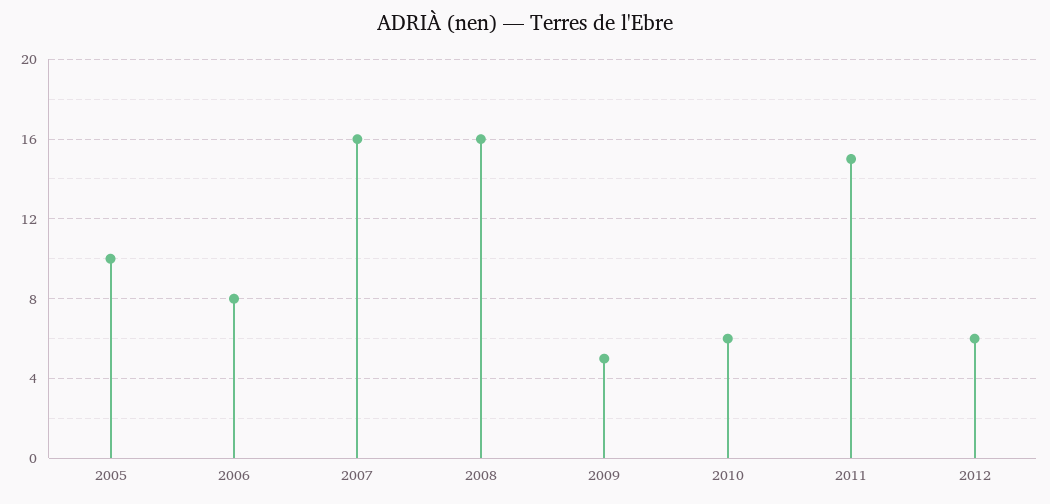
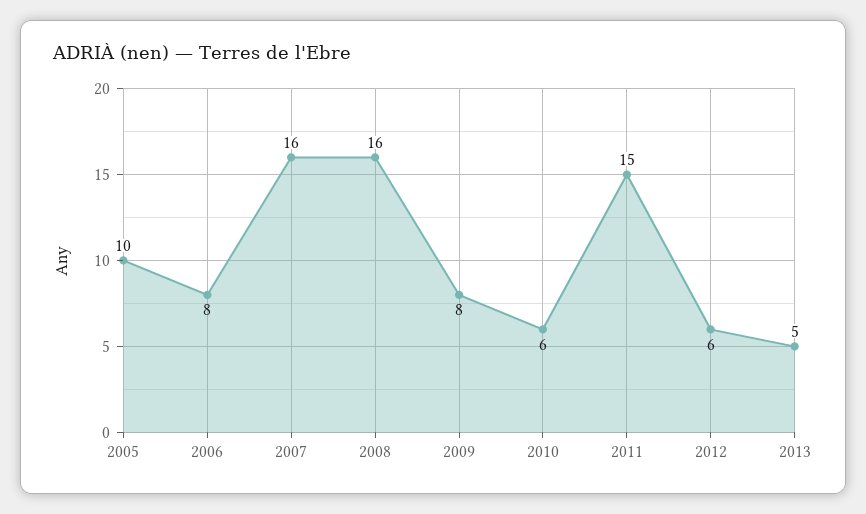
2009: 5 -> 8
2013: none -> 5

